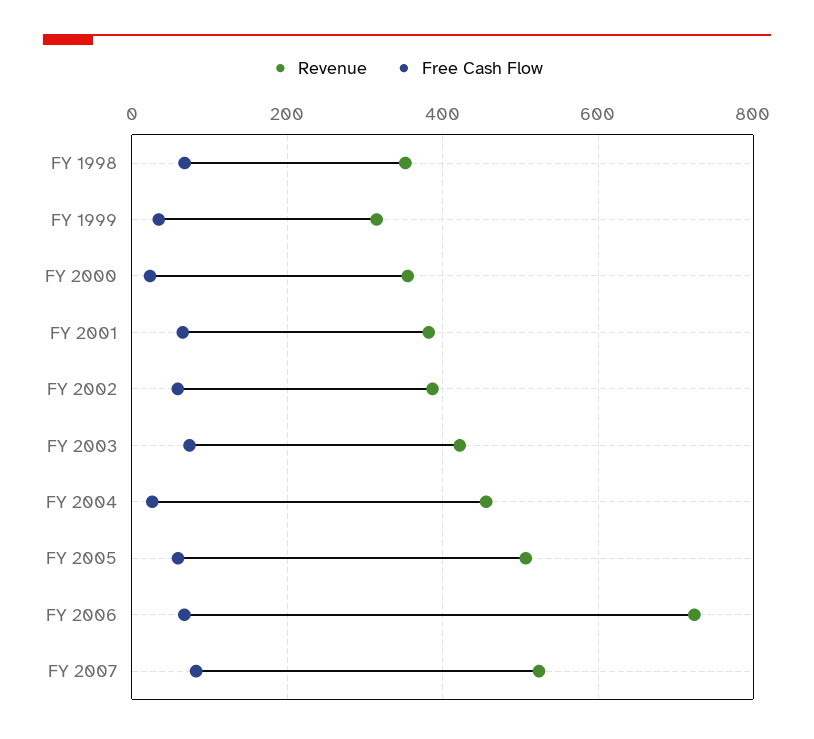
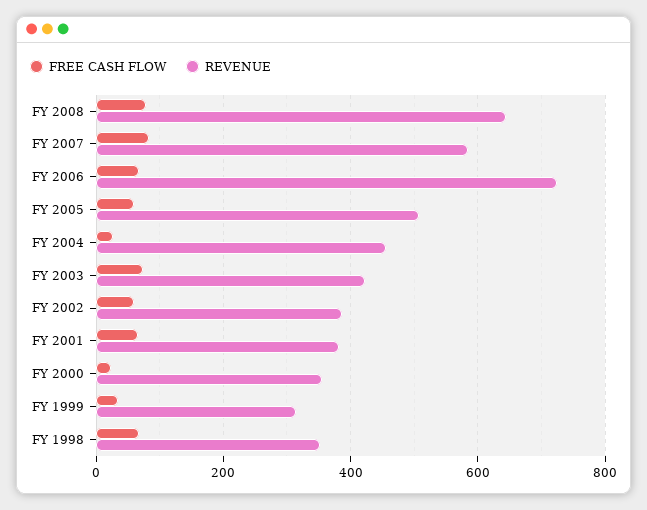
Revenue, FY 2007: 520 -> 580
Free Cash Flow, FY 2008: none -> 80
Revenue, FY 2008: none -> 640

